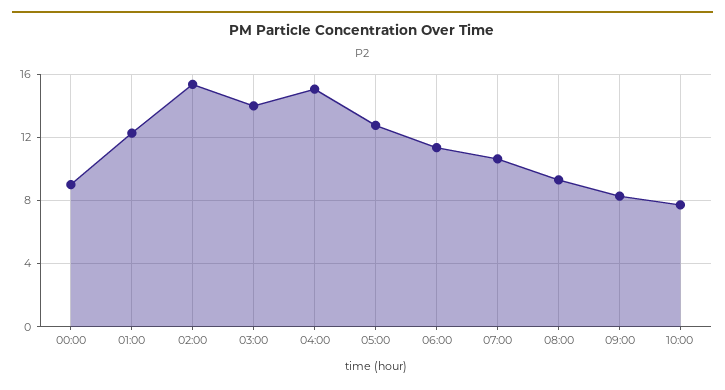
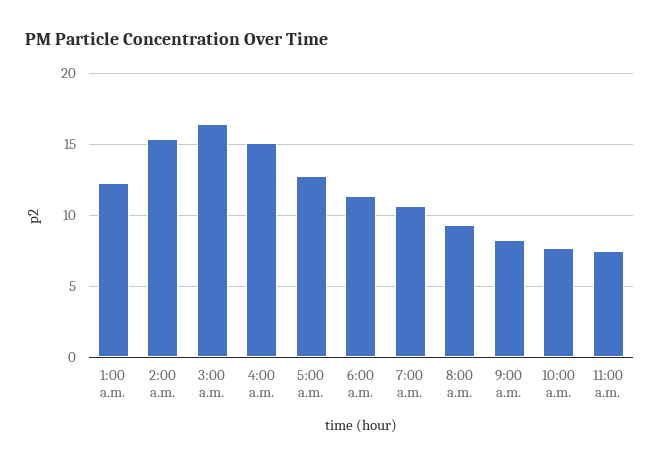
00:00: 9 -> none
03:00: 14 -> 16.5
11:00 a.m.: none -> 7.5

